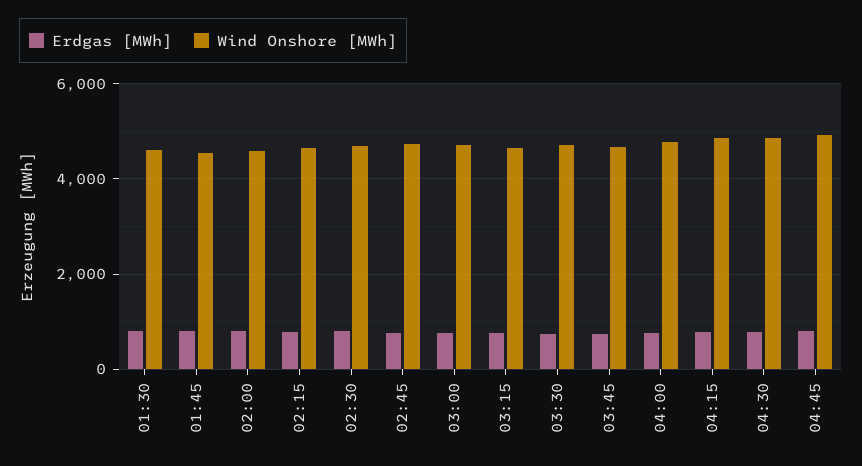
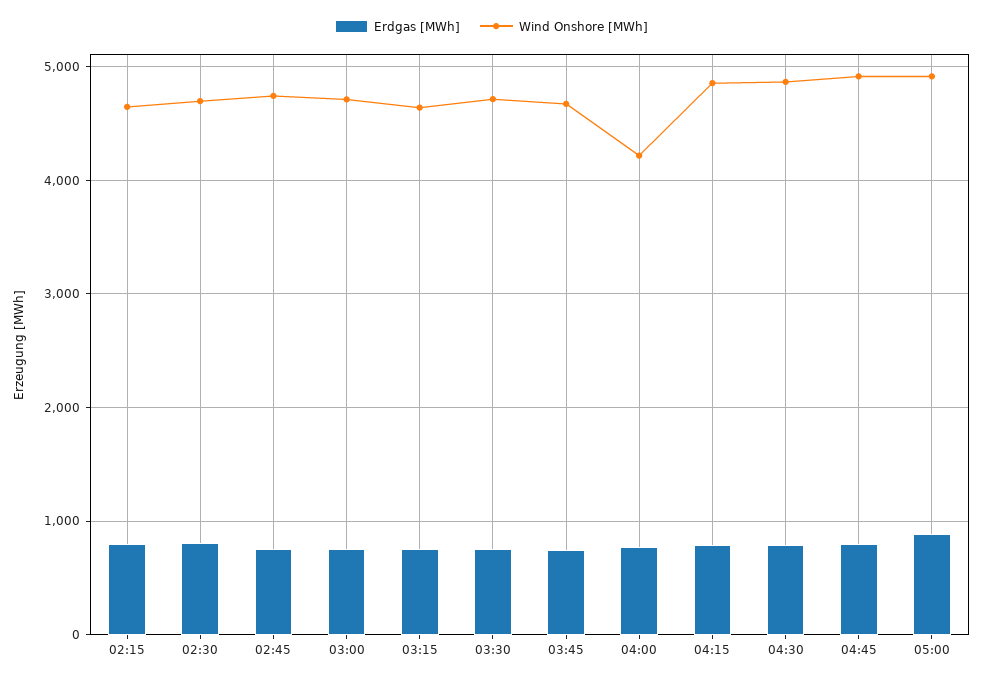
Erdgas [MWh], 01:30: 800 -> none
Wind Onshore [MWh], 01:30: 4600 -> none
Erdgas [MWh], 01:45: 800 -> none
Wind Onshore [MWh], 01:45: 4600 -> none
Erdgas [MWh], 02:00: 800 -> none
Wind Onshore [MWh], 02:00: 4600 -> none
Wind Onshore [MWh], 04:00: 4800 -> 4200
Erdgas [MWh], 05:00: none -> 900
Wind Onshore [MWh], 05:00: none -> 4900

